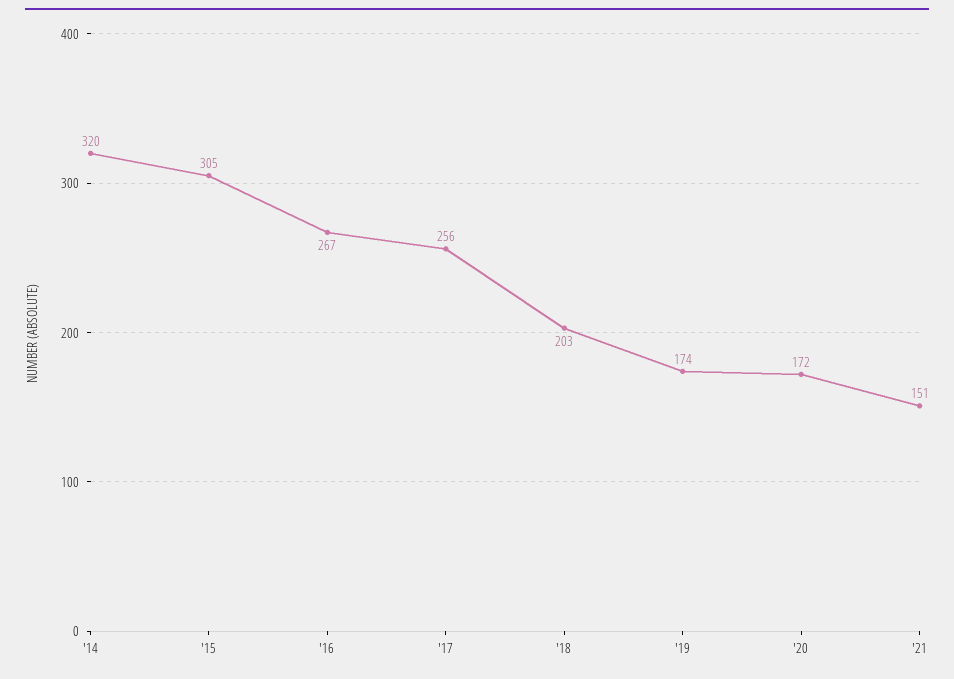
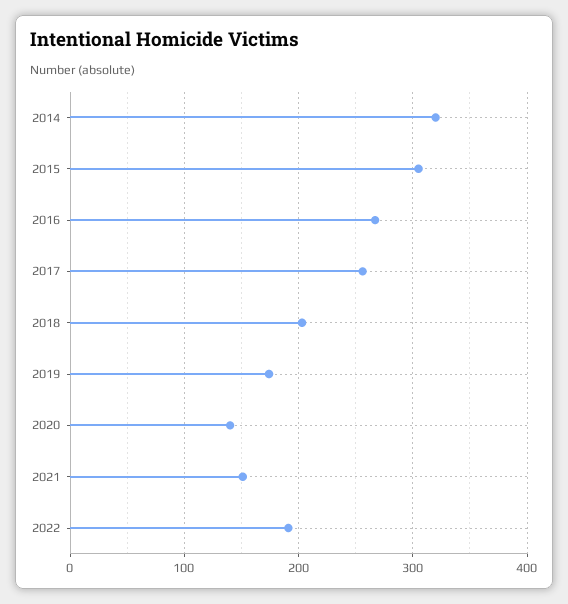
'20: 172 -> 140
2022: none -> 190

